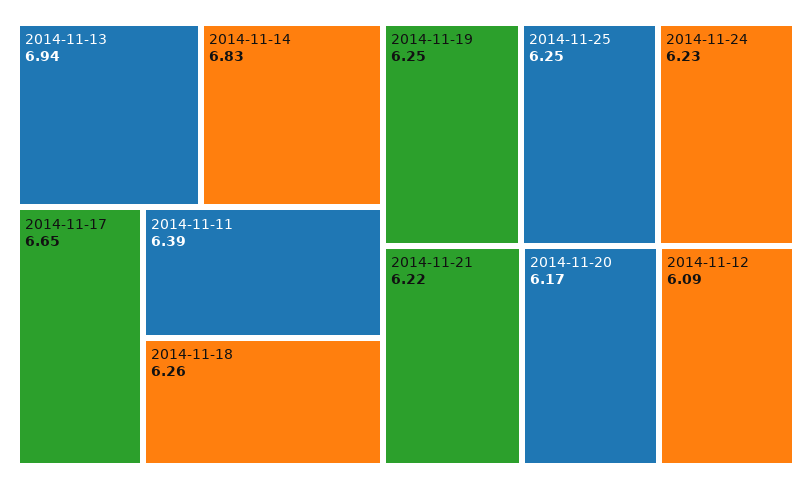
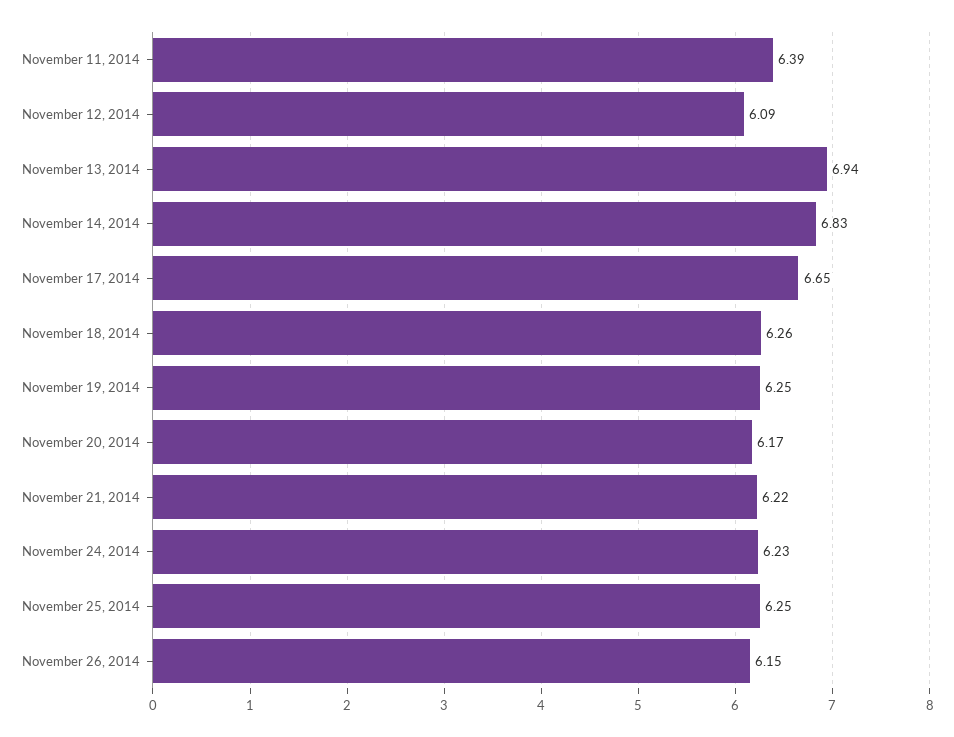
November 26, 2014: none -> 6.15

